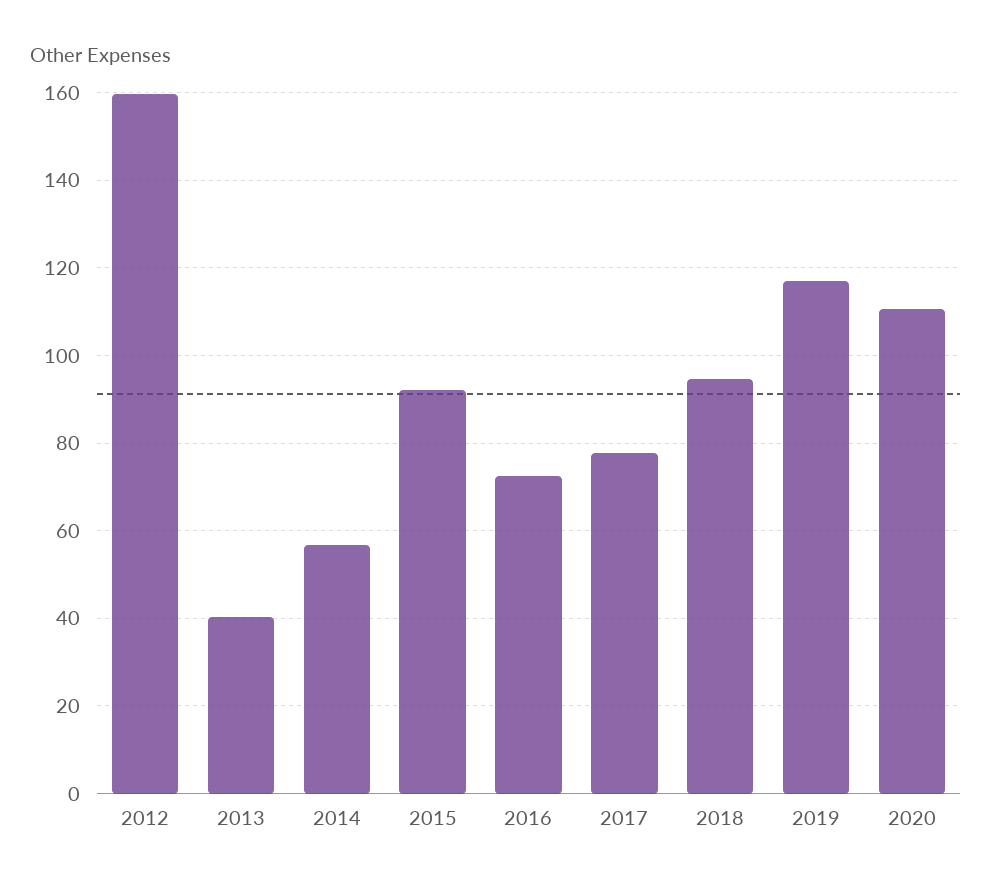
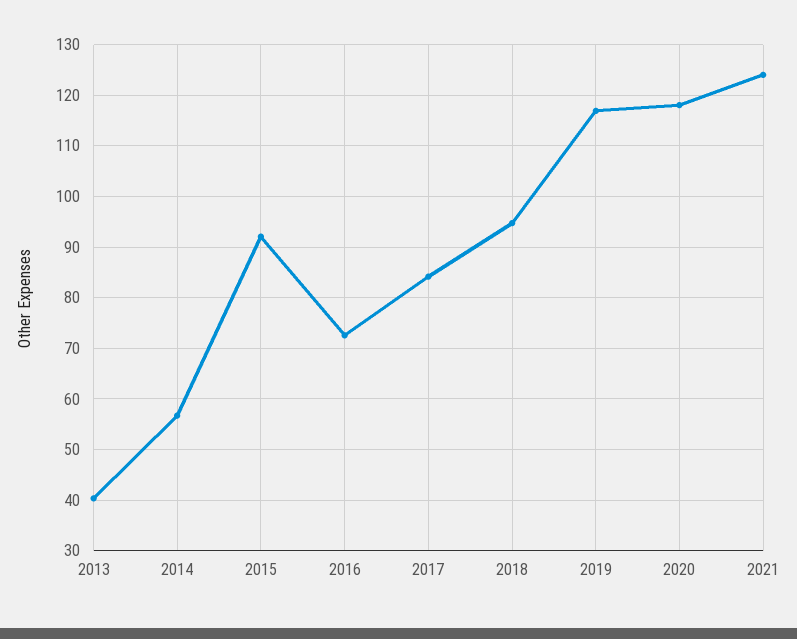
2012: 160 -> none
2017: 78 -> 84
2020: 110 -> 118
2021: none -> 124

